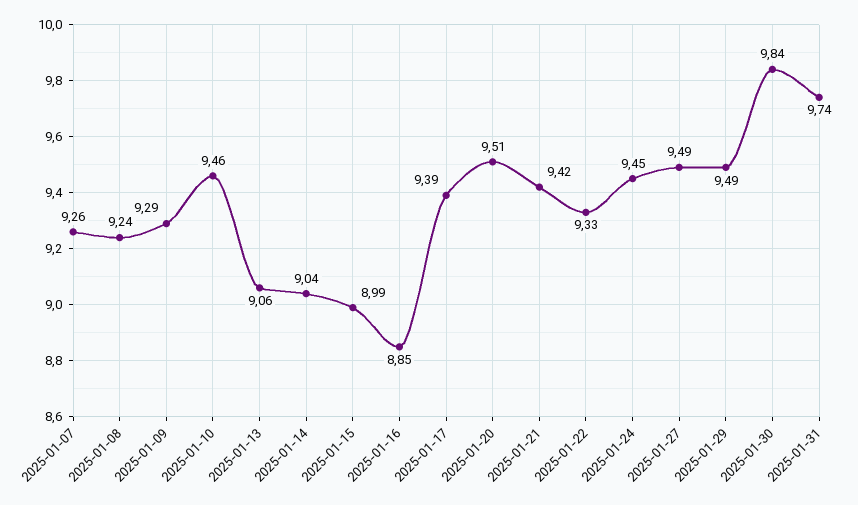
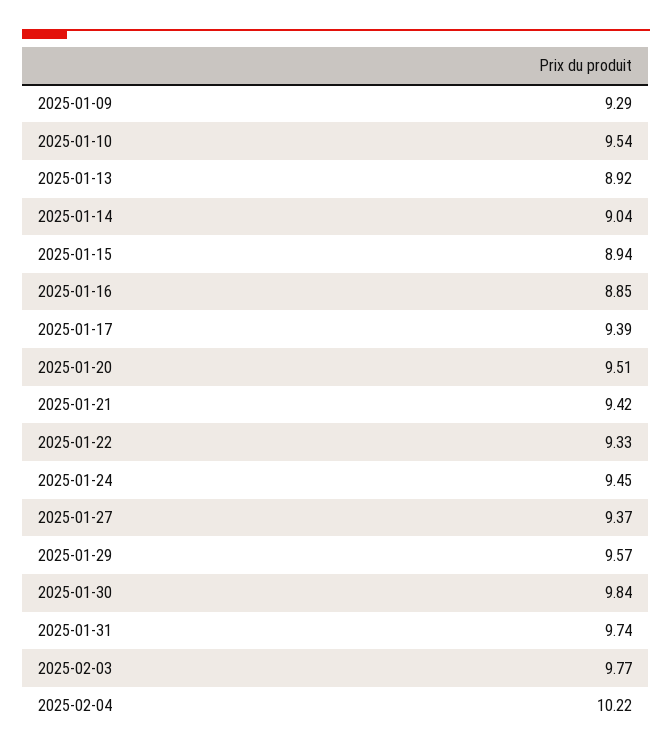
2025-01-07: 9.26 -> none
2025-01-08: 9.24 -> none
2025-01-10: 9.46 -> 9.54
2025-01-13: 9.06 -> 8.92
2025-01-15: 8.99 -> 8.94
2025-01-27: 9.49 -> 9.37
2025-01-29: 9.49 -> 9.57
2025-02-03: none -> 9.77
2025-02-04: none -> 10.22

